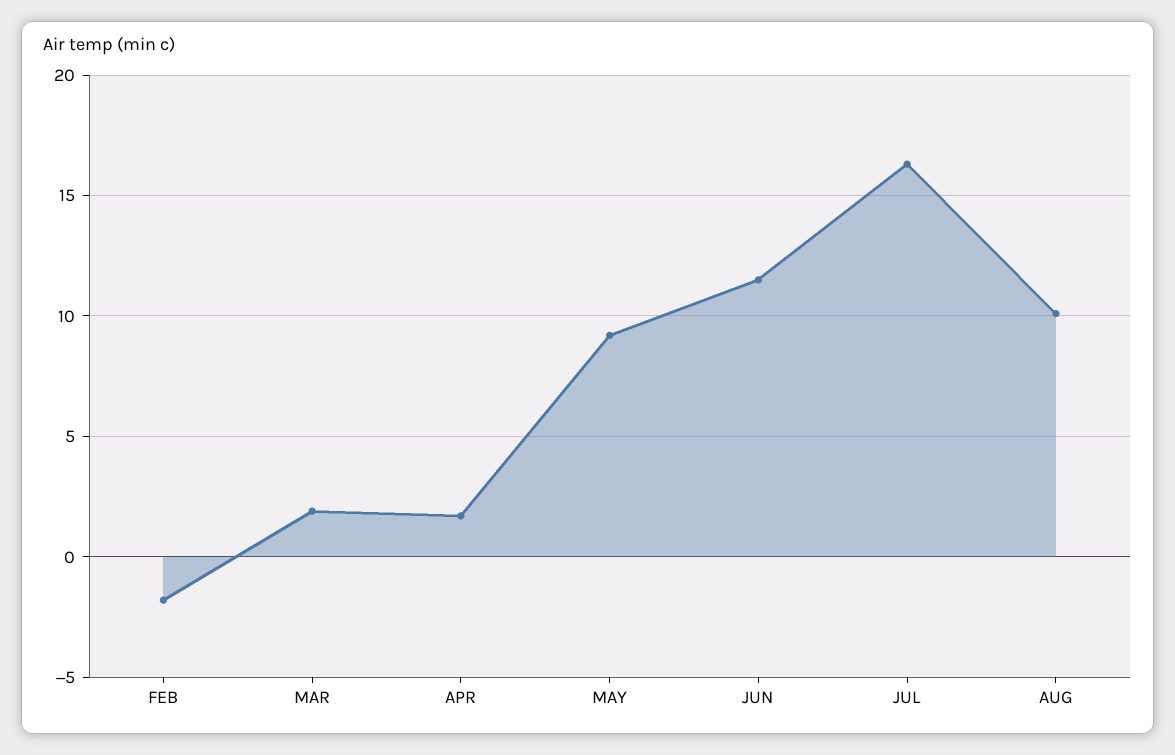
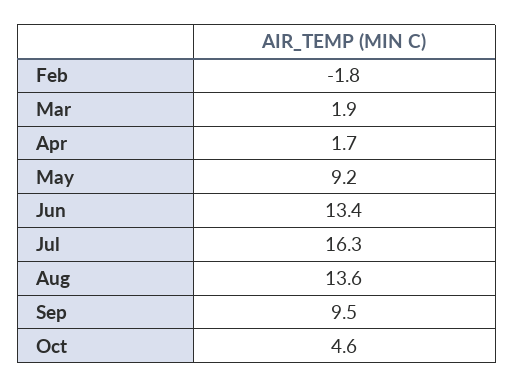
JUN: 11.5 -> 13.4
AUG: 10 -> 13.6
Sep: none -> 9.5
Oct: none -> 4.6

